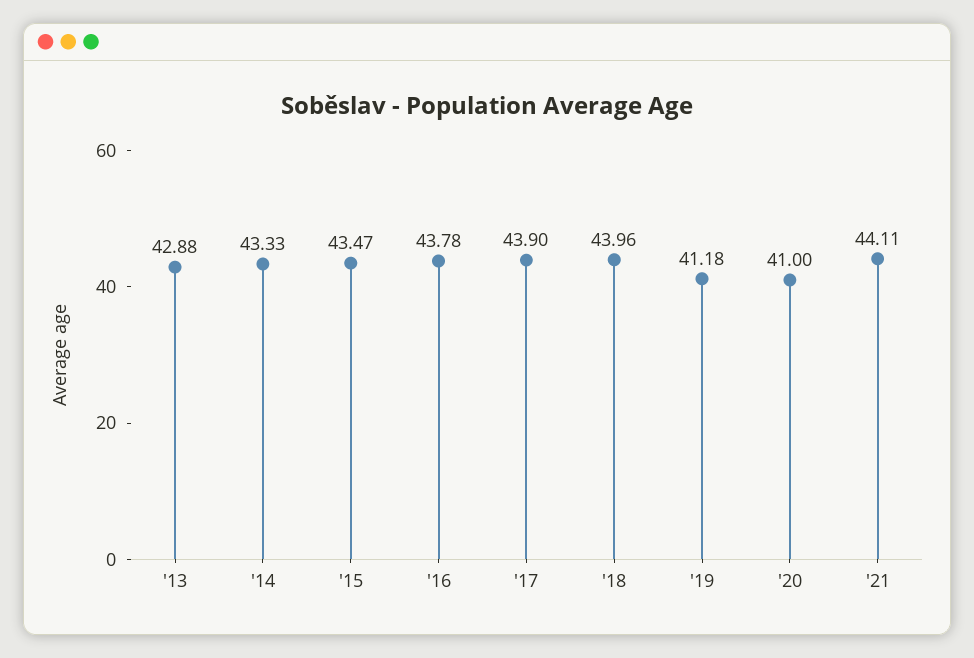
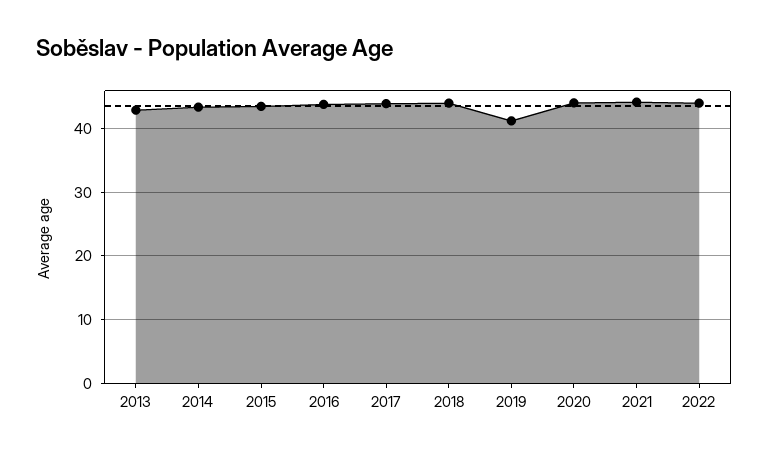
'20: 41 -> 44
2022: none -> 44

